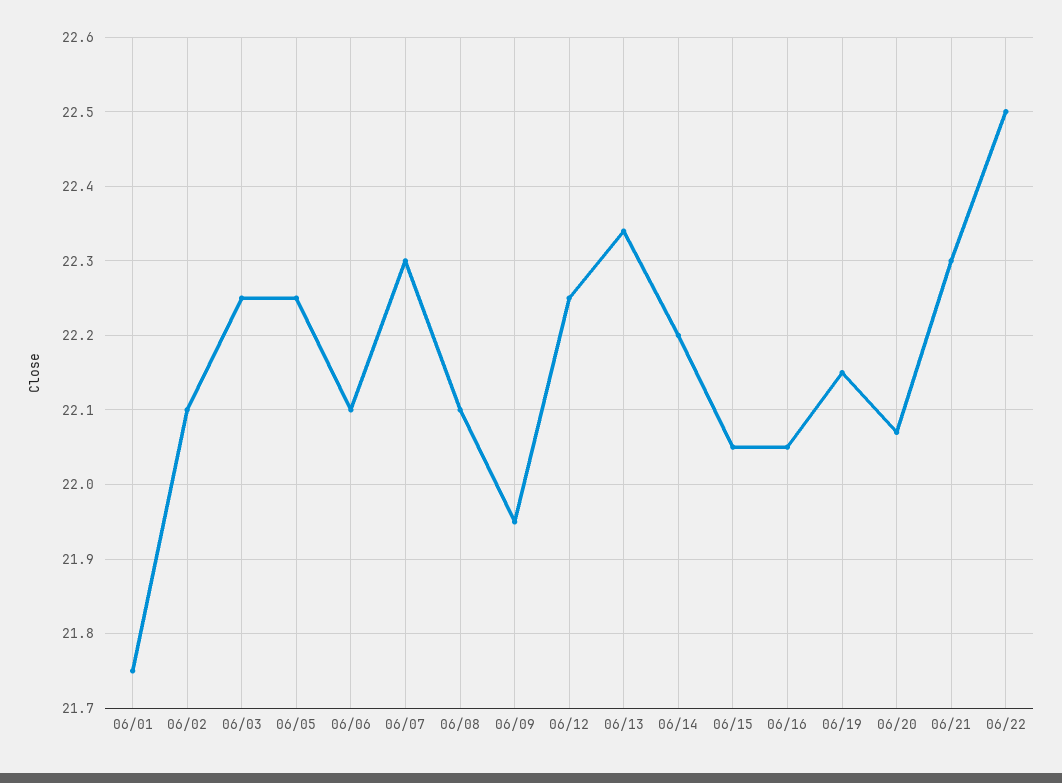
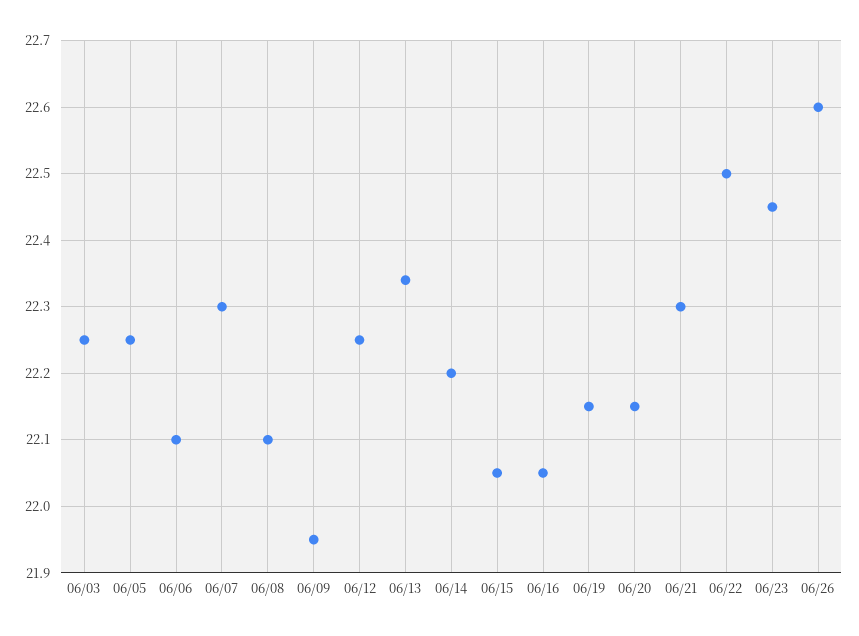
06/01: 21.75 -> none
06/02: 22.1 -> none
06/20: 22.07 -> 22.15
06/23: none -> 22.45
06/26: none -> 22.6

